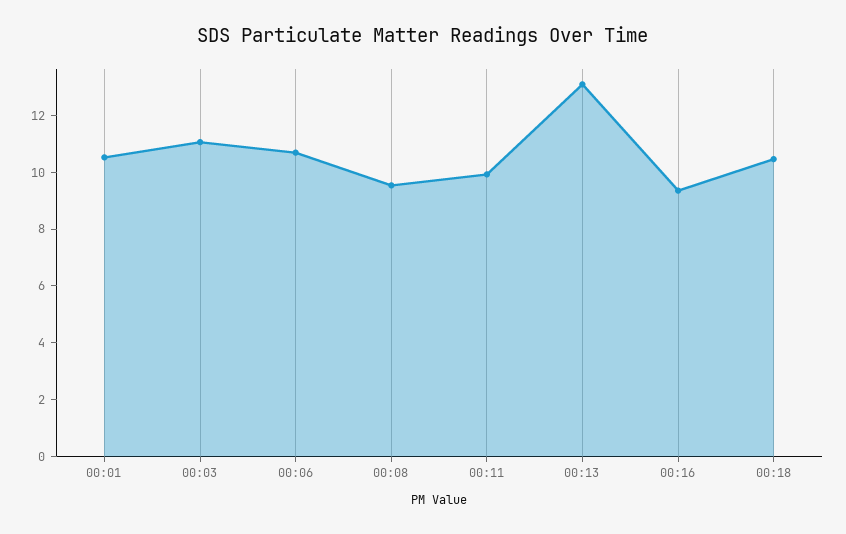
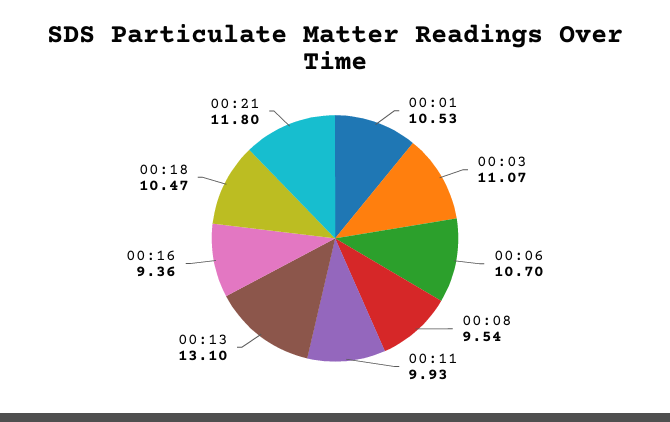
00:21: none -> 11.8

